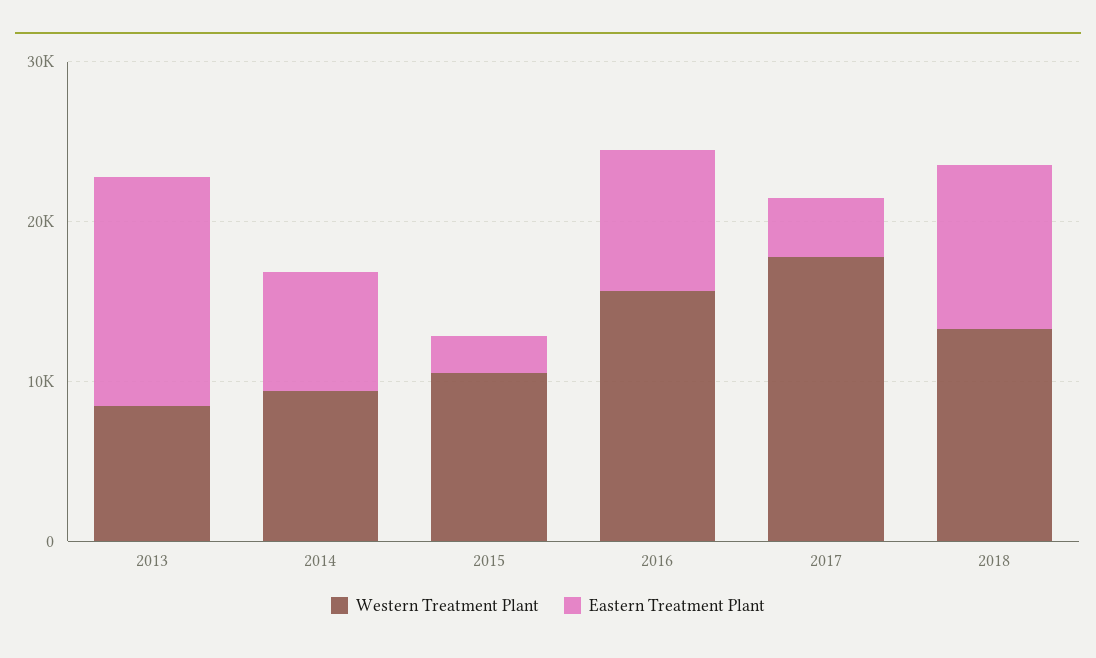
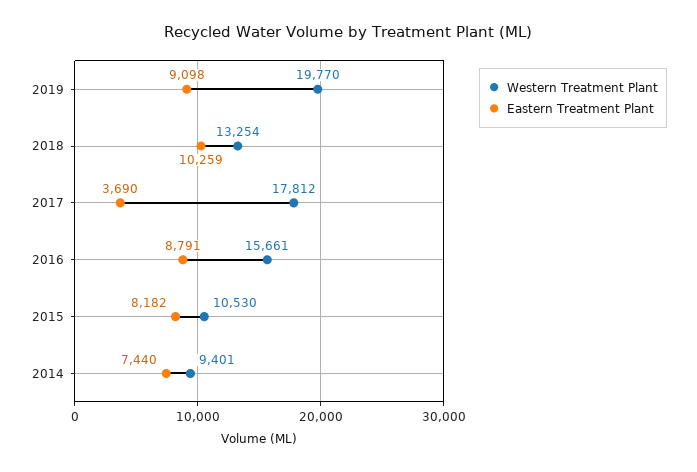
Western Treatment Plant, 2013: 8000 -> none
Eastern Treatment Plant, 2013: 14000 -> none
Eastern Treatment Plant, 2015: 2000 -> 8182
Western Treatment Plant, 2019: none -> 19770
Eastern Treatment Plant, 2019: none -> 9098

